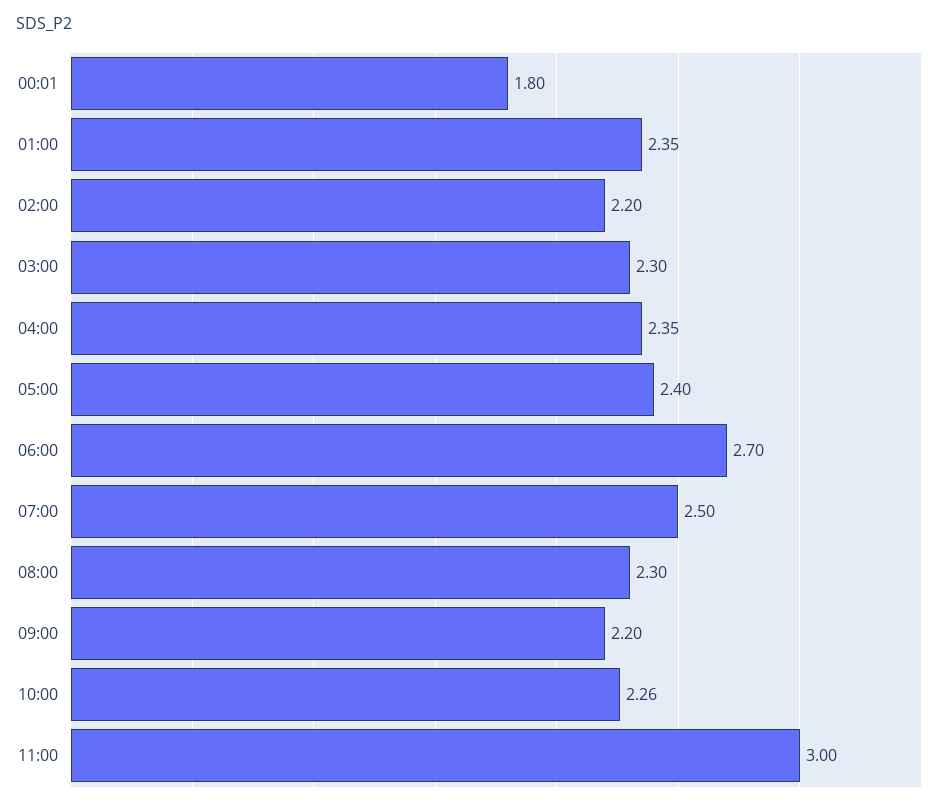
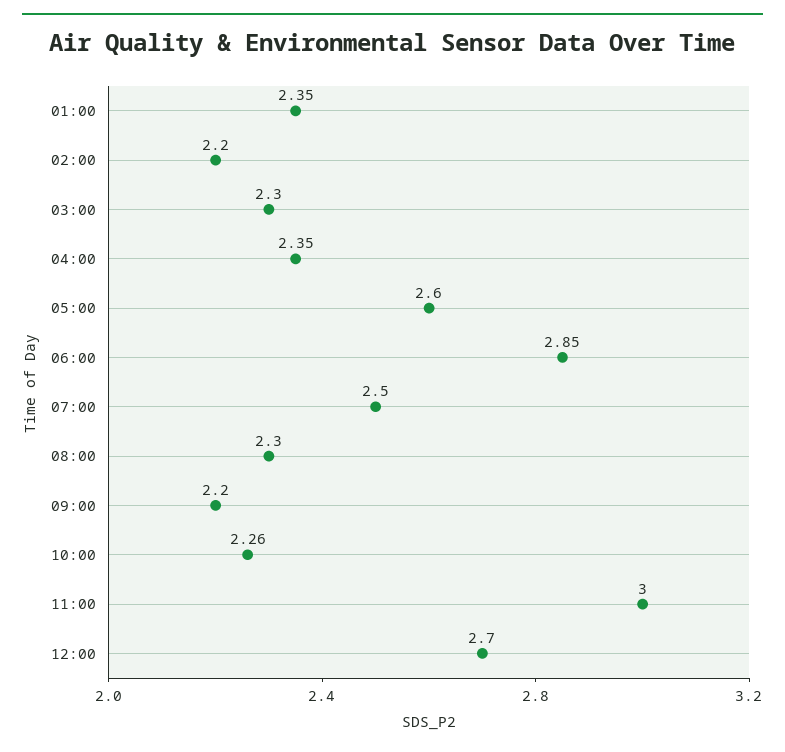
00:01: 1.8 -> none
05:00: 2.4 -> 2.6
06:00: 2.7 -> 2.85
12:00: none -> 2.7

